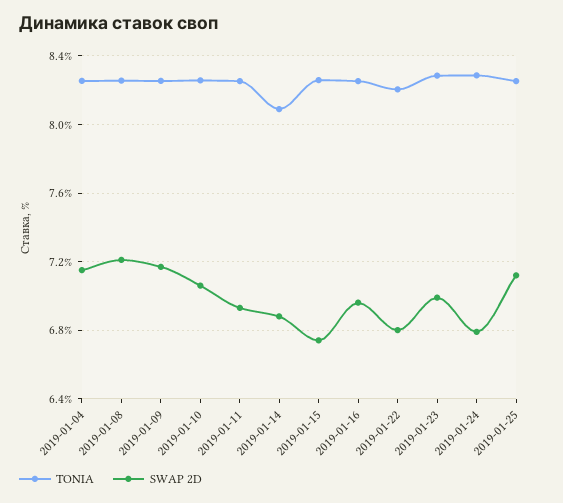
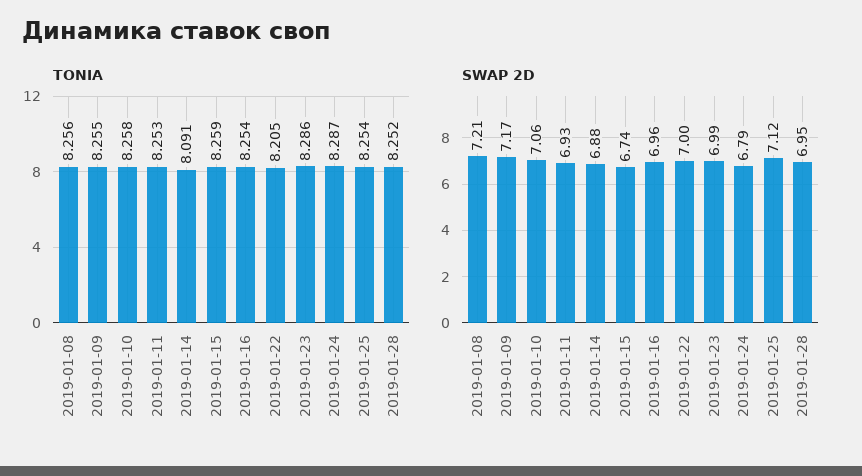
TONIA, 2019-01-04: 8.25 -> none
SWAP 2D, 2019-01-04: 7.15 -> none
SWAP 2D, 2019-01-22: 6.8 -> 7
TONIA, 2019-01-28: none -> 8.252
SWAP 2D, 2019-01-28: none -> 6.95

